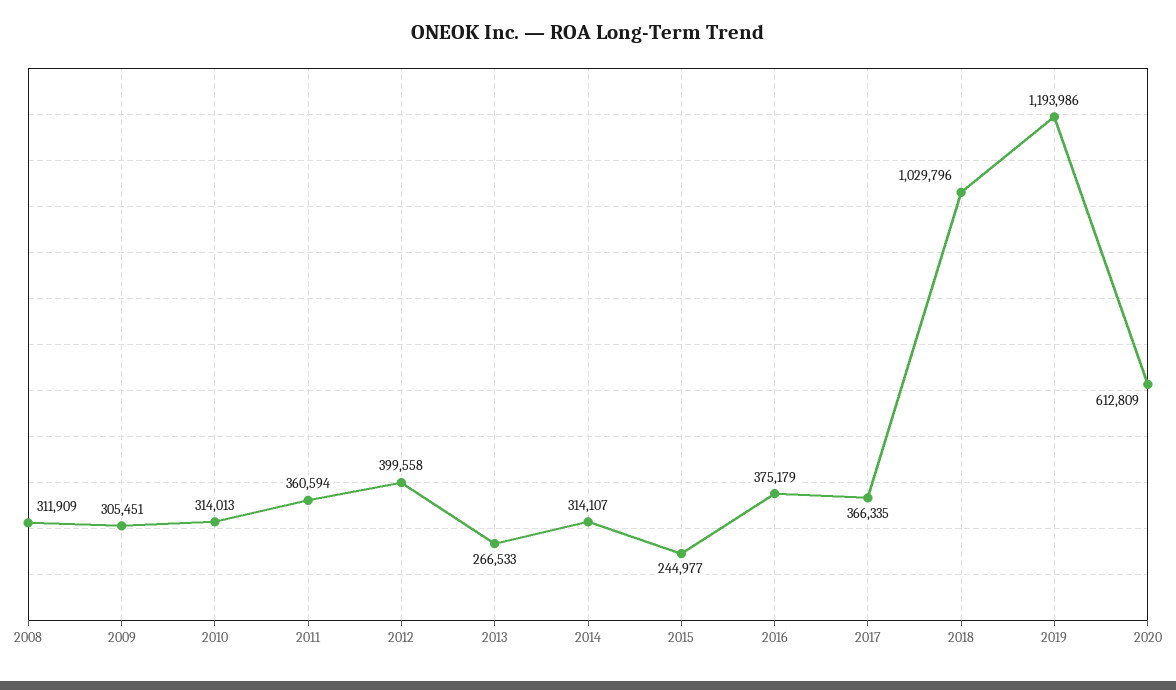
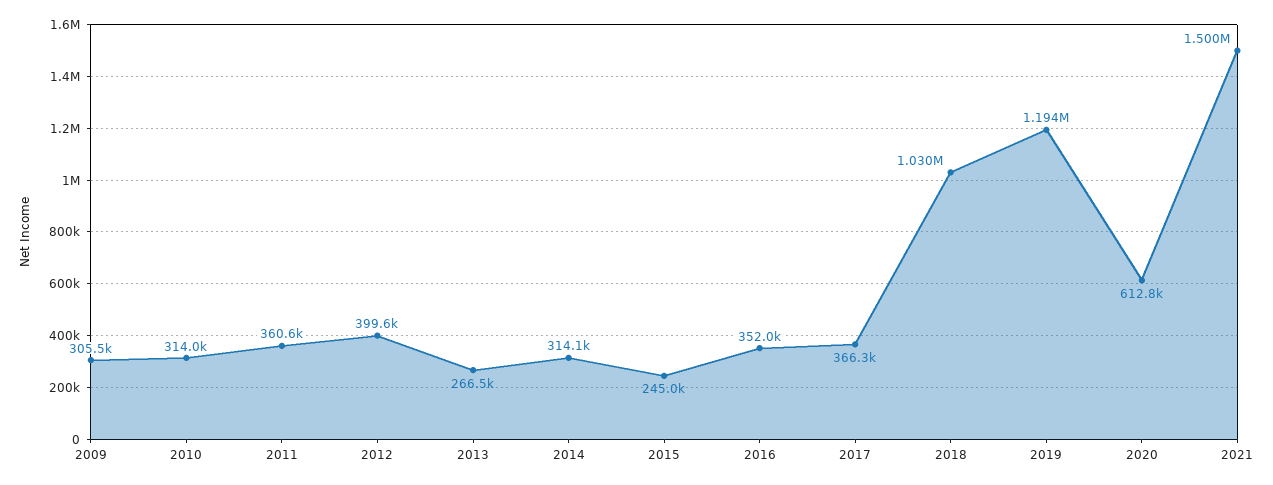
2008: 311909 -> none
2016: 375179 -> 352000
2021: none -> 1500000

